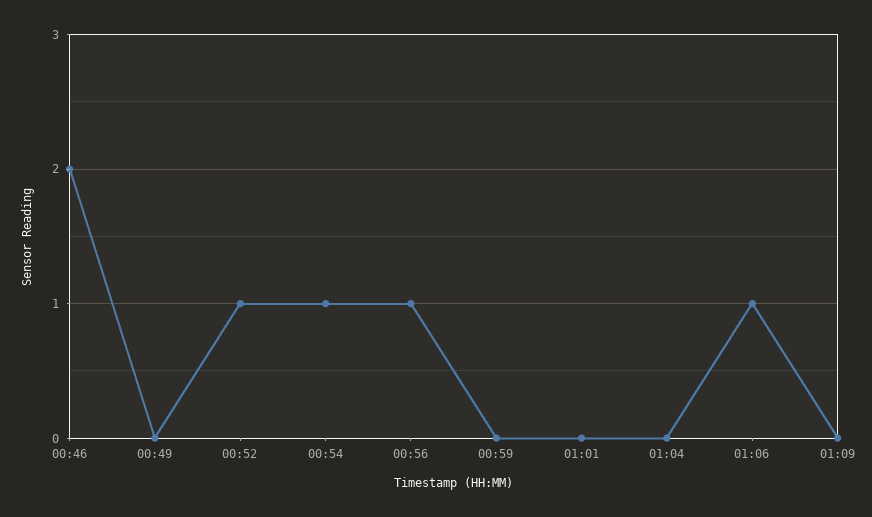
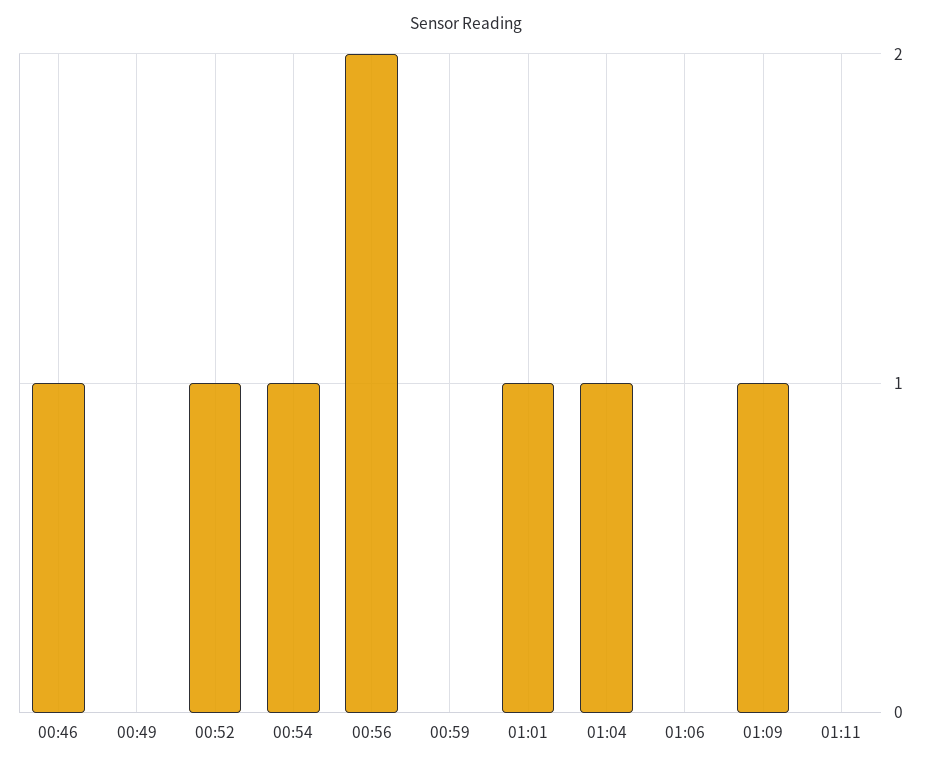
00:46: 2 -> 1
00:56: 1 -> 2
01:01: 0 -> 1
01:04: 0 -> 1
01:06: 1 -> 0
01:09: 0 -> 1
01:11: none -> 0

